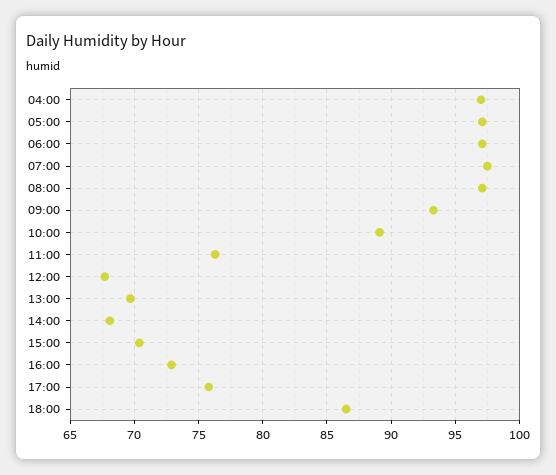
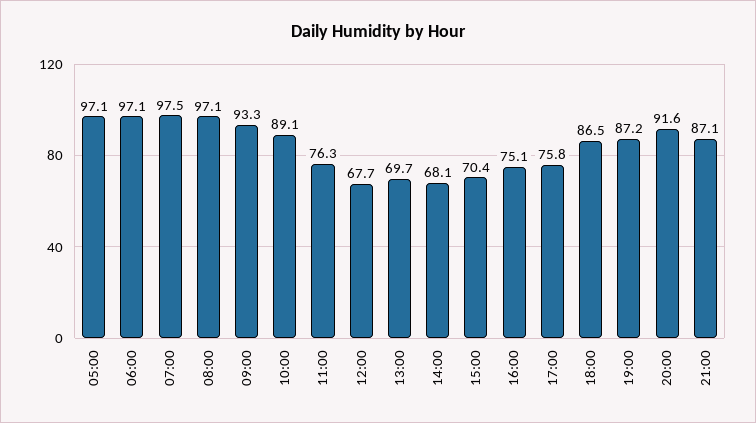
04:00: 97 -> none
16:00: 73 -> 75.1
19:00: none -> 87.2
20:00: none -> 91.6
21:00: none -> 87.1

